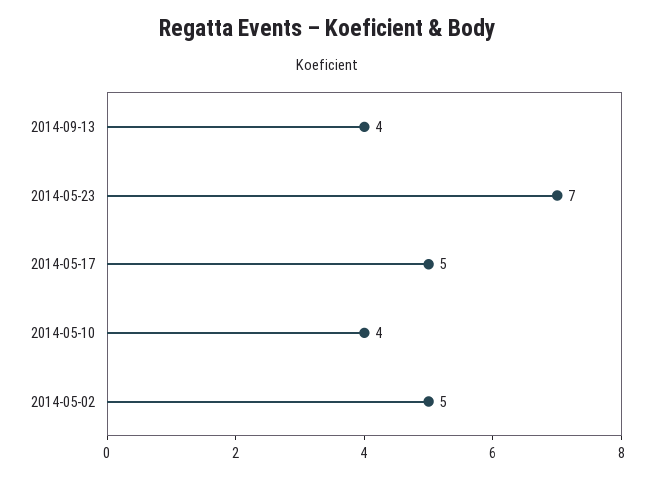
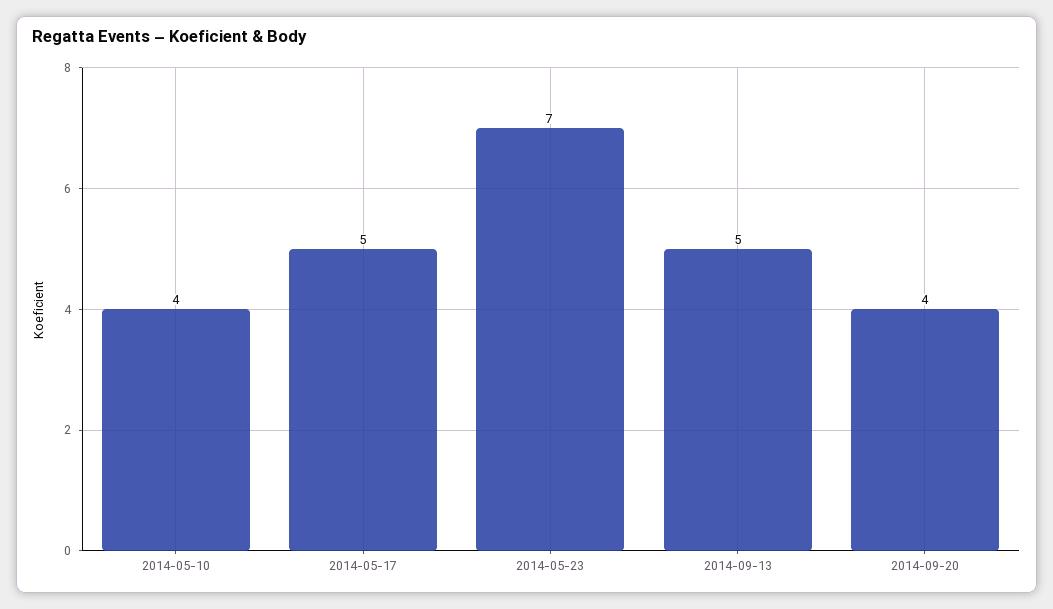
2014-09-13: 4 -> 5
2014-05-02: 5 -> none
2014-09-20: none -> 4

